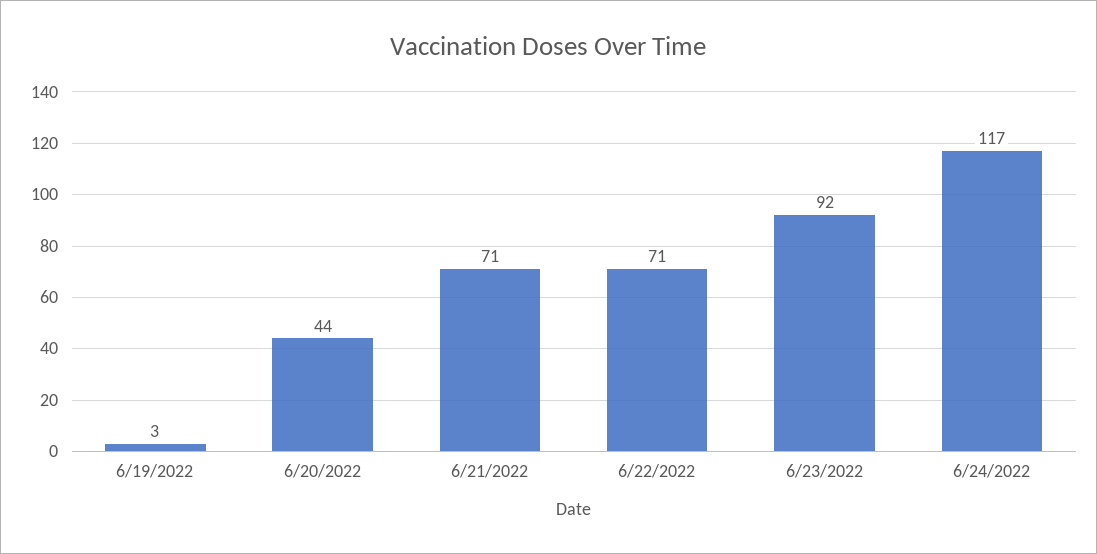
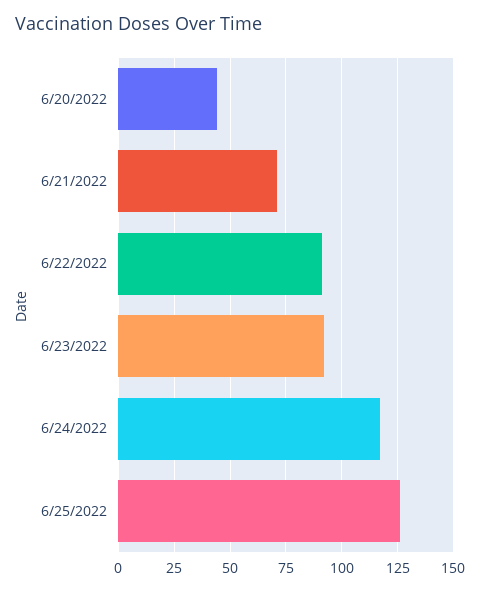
6/19/2022: 3 -> none
6/22/2022: 71 -> 90
6/25/2022: none -> 125

